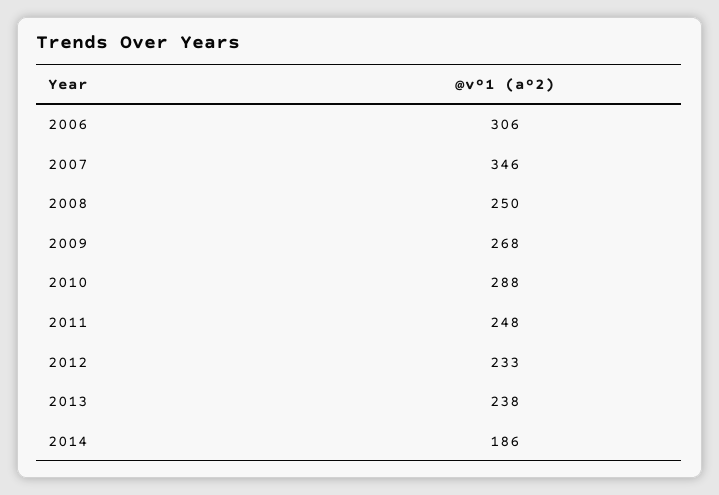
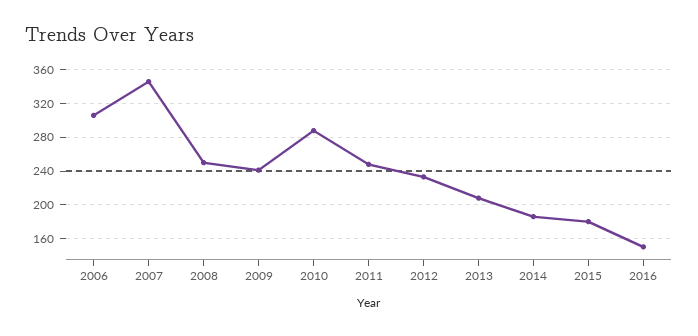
2009: 268 -> 240
2013: 238 -> 210
2015: none -> 180
2016: none -> 150

